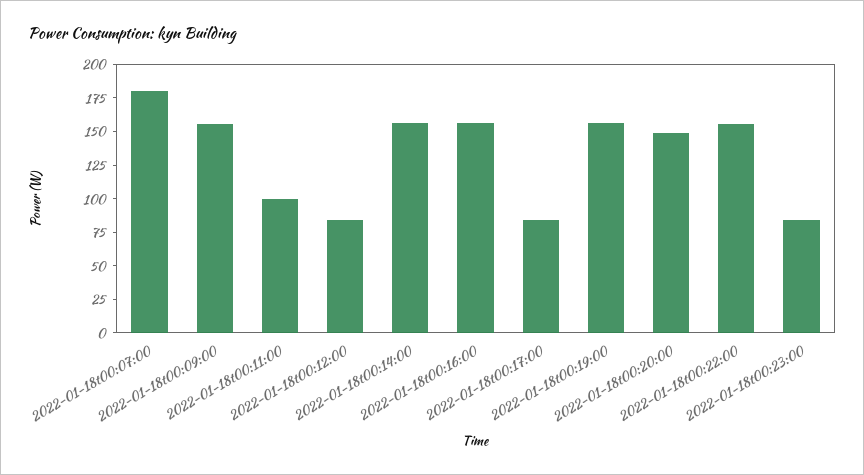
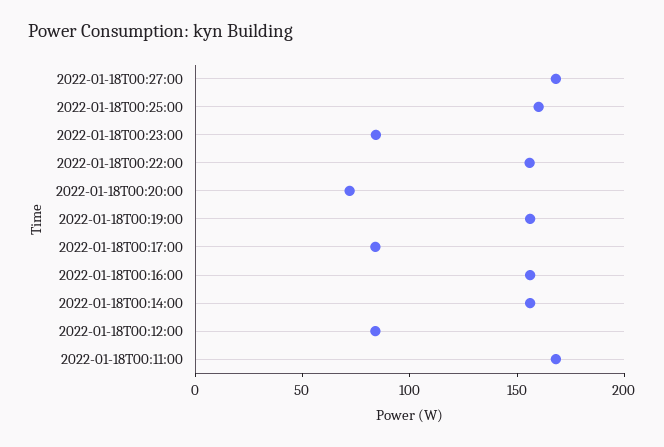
2022-01-18t00:07:00: 175 -> none
2022-01-18t00:09:00: 150 -> none
2022-01-18t00:11:00: 100 -> 170
2022-01-18t00:20:00: 150 -> 70
2022-01-18T00:27:00: none -> 170
2022-01-18T00:25:00: none -> 160

